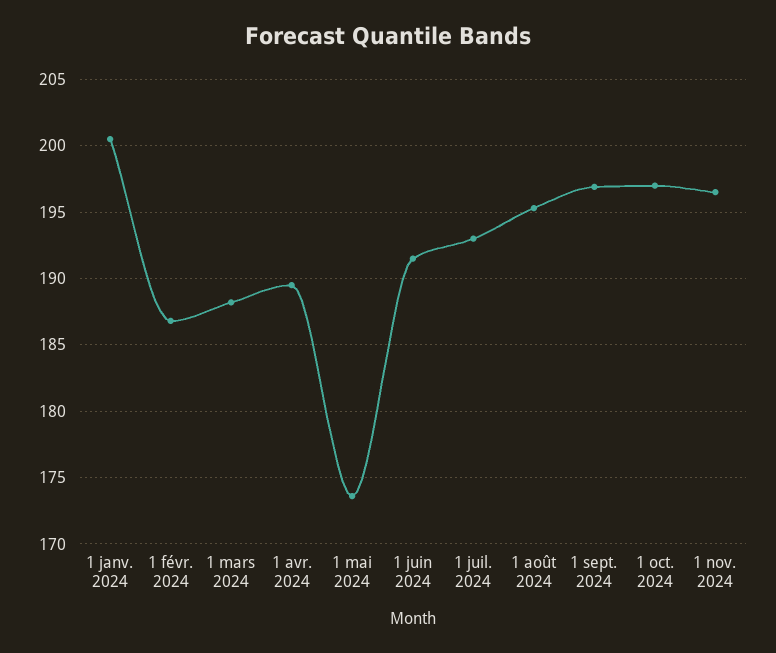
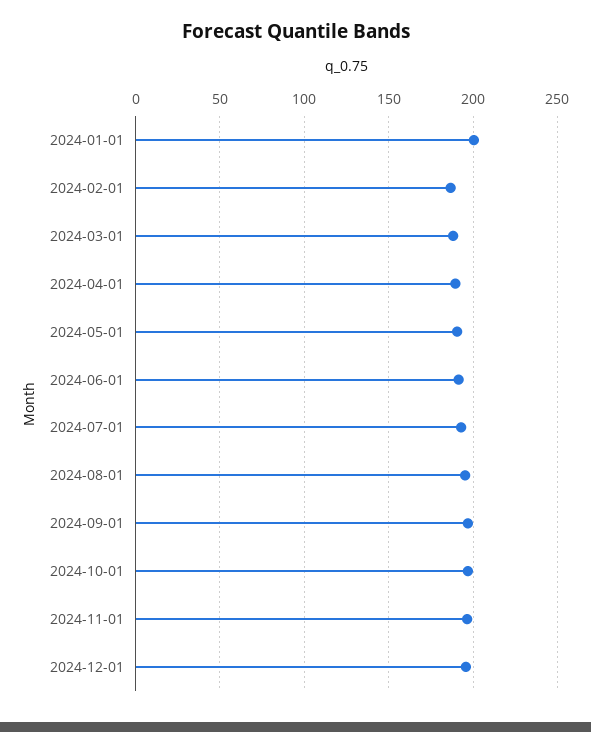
1 mai 2024: 173.5 -> 190
2024-12-01: none -> 195

